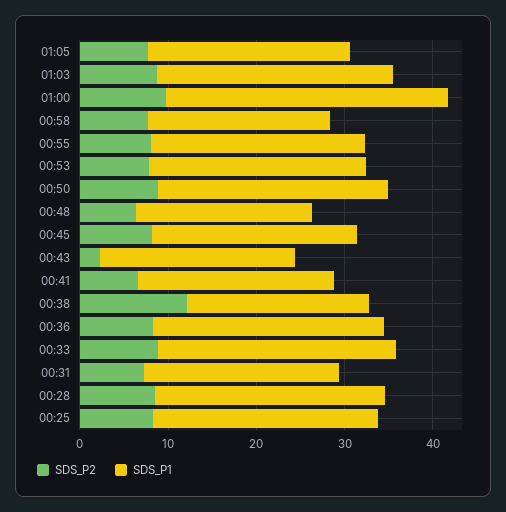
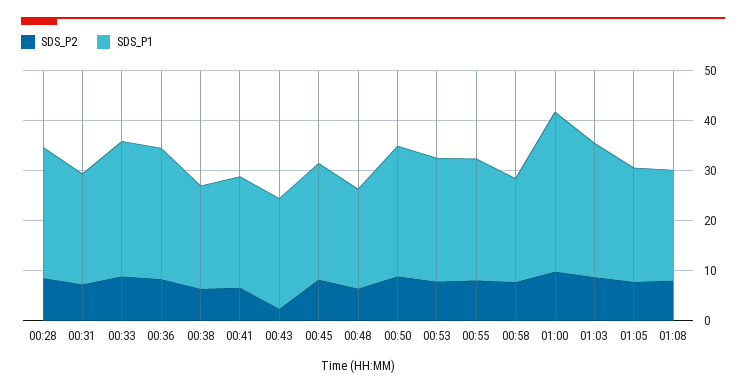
SDS_P2, 00:38: 12 -> 6
SDS_P2, 00:25: 8 -> none
SDS_P1, 00:25: 26 -> none
SDS_P2, 01:08: none -> 8
SDS_P1, 01:08: none -> 22

